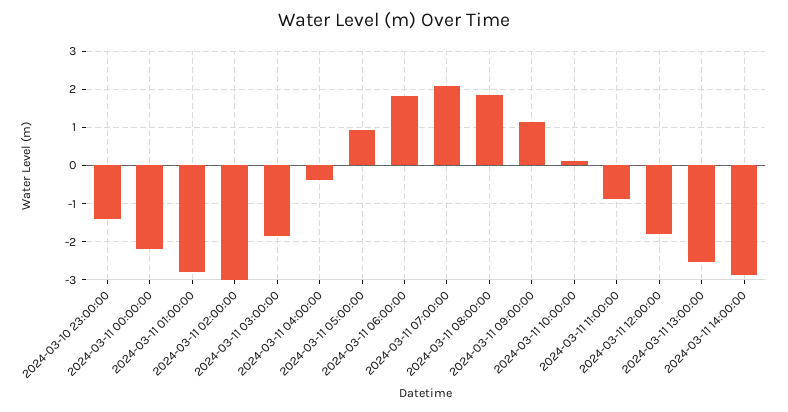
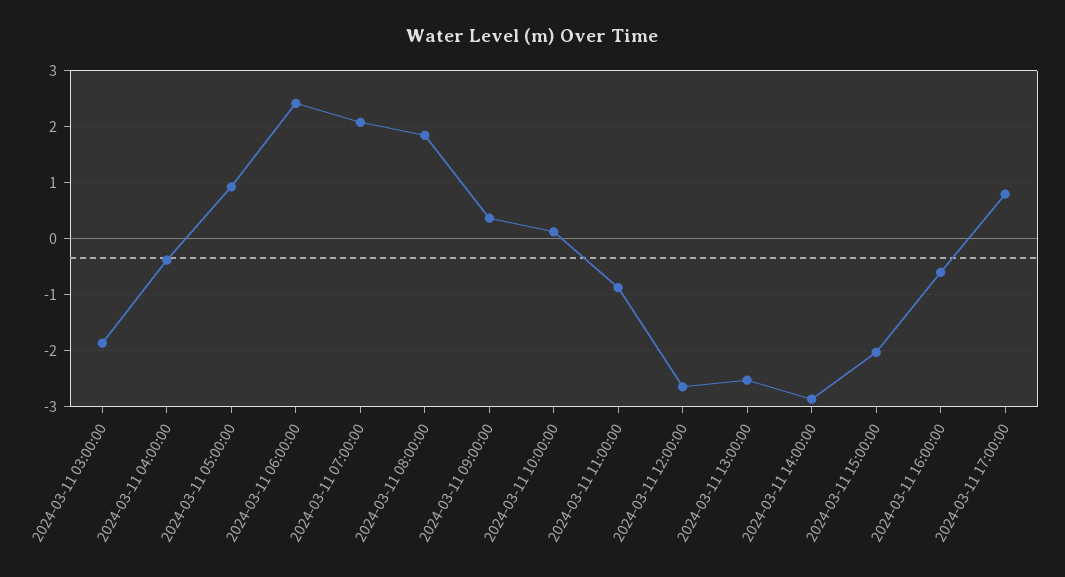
2024-03-10 23:00:00: -1.4 -> none
2024-03-11 00:00:00: -2.2 -> none
2024-03-11 01:00:00: -2.8 -> none
2024-03-11 02:00:00: -3 -> none
2024-03-11 06:00:00: 1.8 -> 2.4
2024-03-11 09:00:00: 1.2 -> 0.4
2024-03-11 12:00:00: -1.8 -> -2.6
2024-03-11 15:00:00: none -> -2
2024-03-11 16:00:00: none -> -0.6
2024-03-11 17:00:00: none -> 0.8

